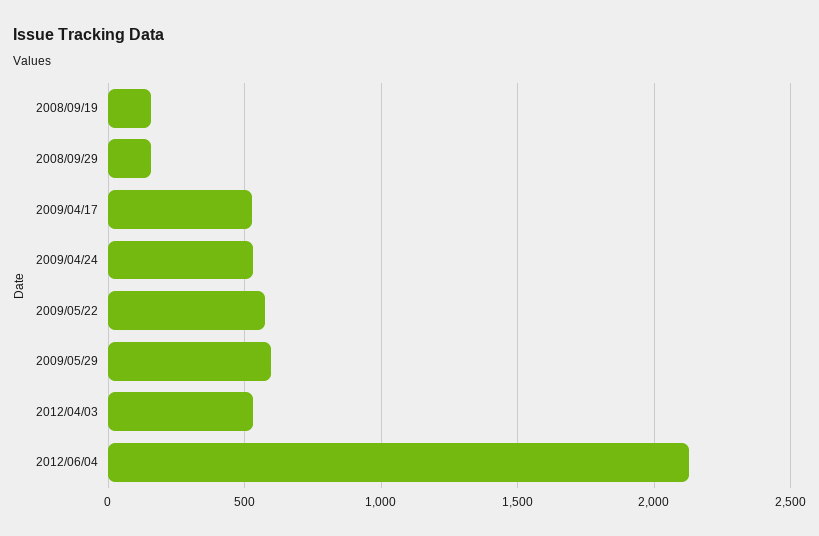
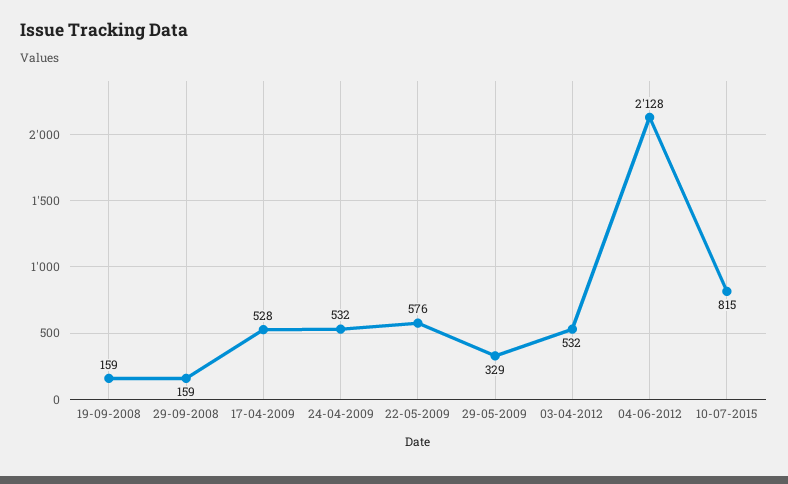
2009/05/29: 600 -> 329
10-07-2015: none -> 815

